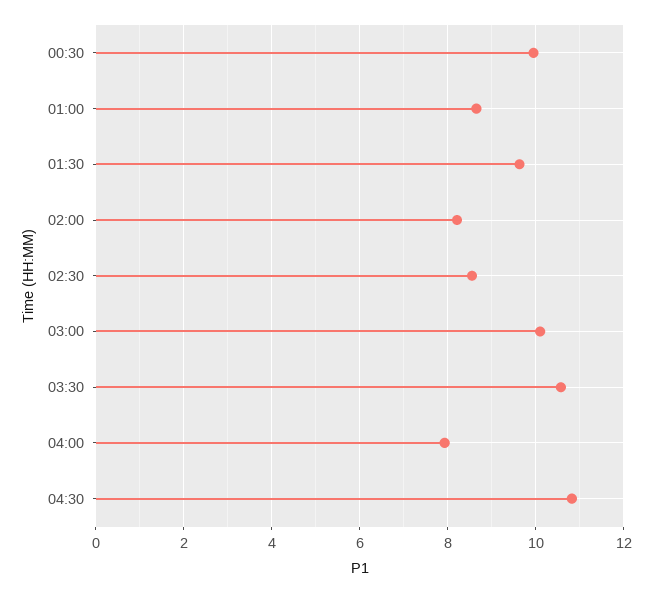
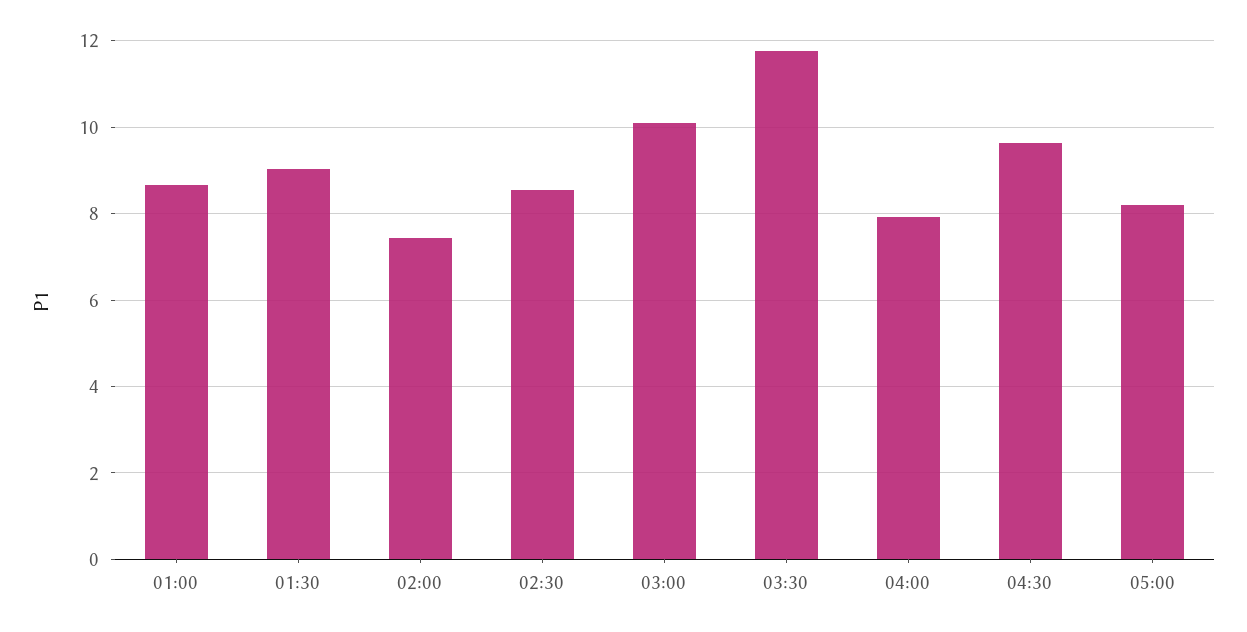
00:30: 10 -> none
01:30: 9.6 -> 9
02:00: 8.2 -> 7.4
03:30: 10.6 -> 11.8
04:30: 10.8 -> 9.6
05:00: none -> 8.2

